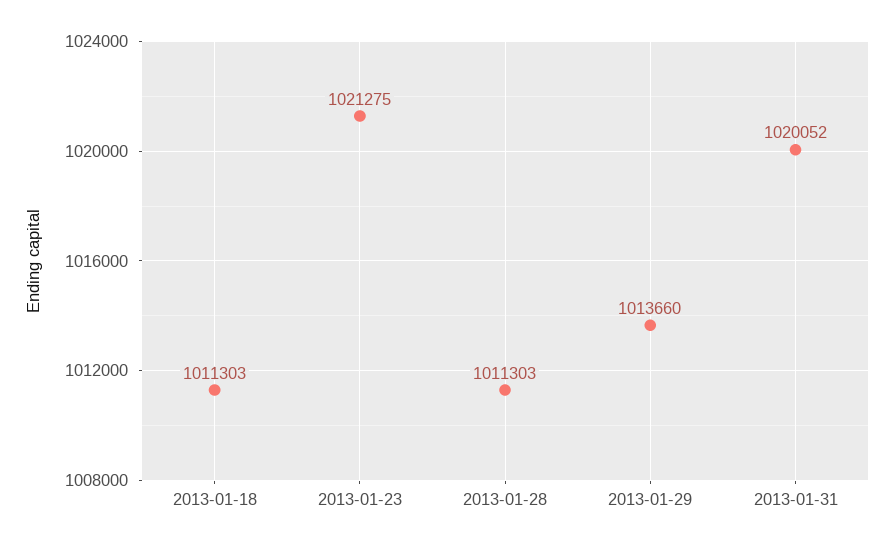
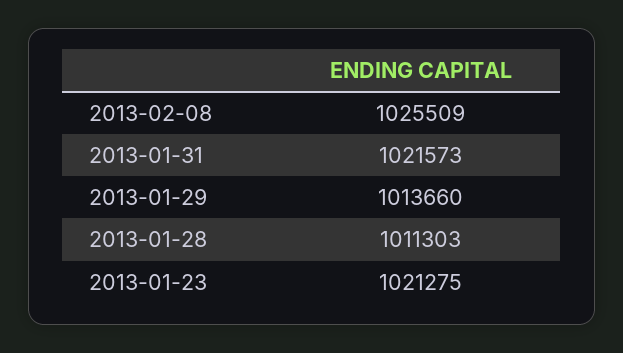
2013-01-18: 1011303 -> none
2013-01-31: 1020052 -> 1021573
2013-02-08: none -> 1025509

